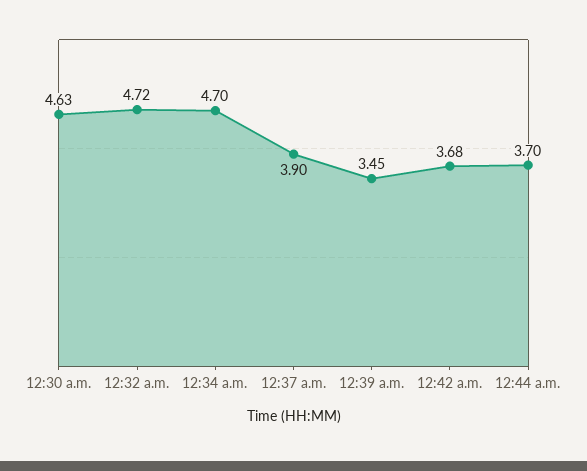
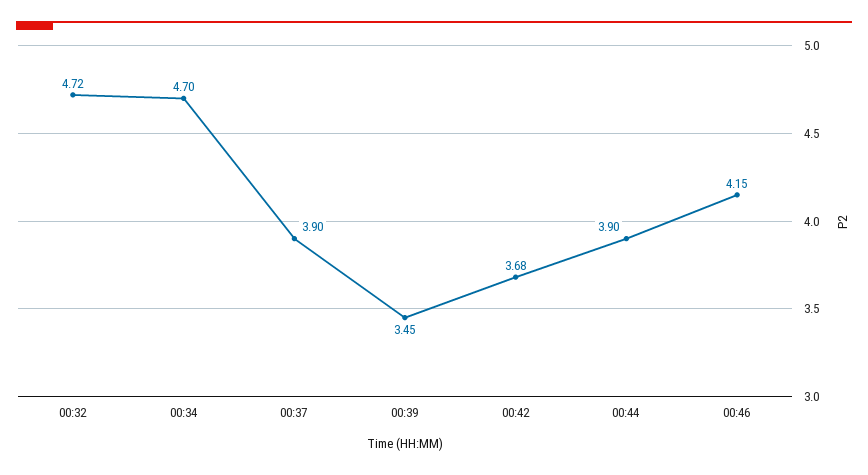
12:30 a.m.: 4.63 -> none
12:44 a.m.: 3.7 -> 3.9
00:46: none -> 4.15

